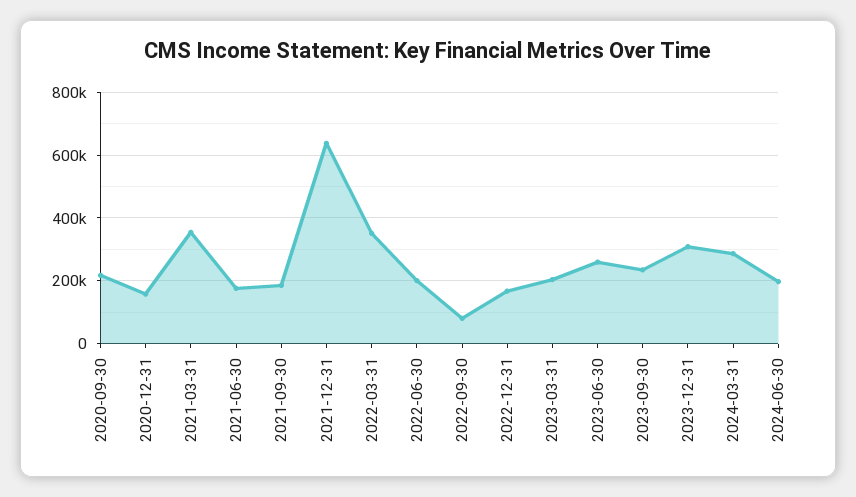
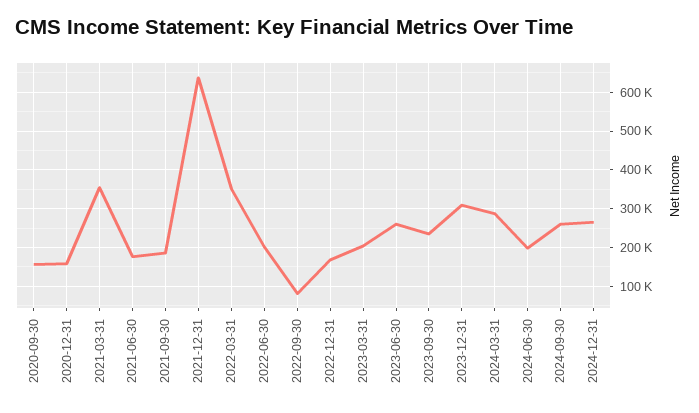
2020-09-30: 220000 -> 160000
2024-09-30: none -> 260000
2024-12-31: none -> 260000

